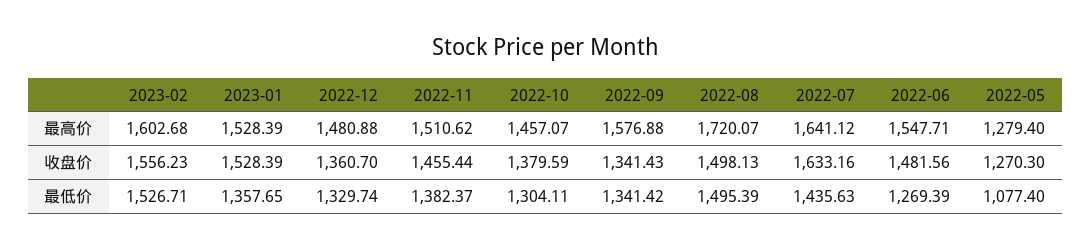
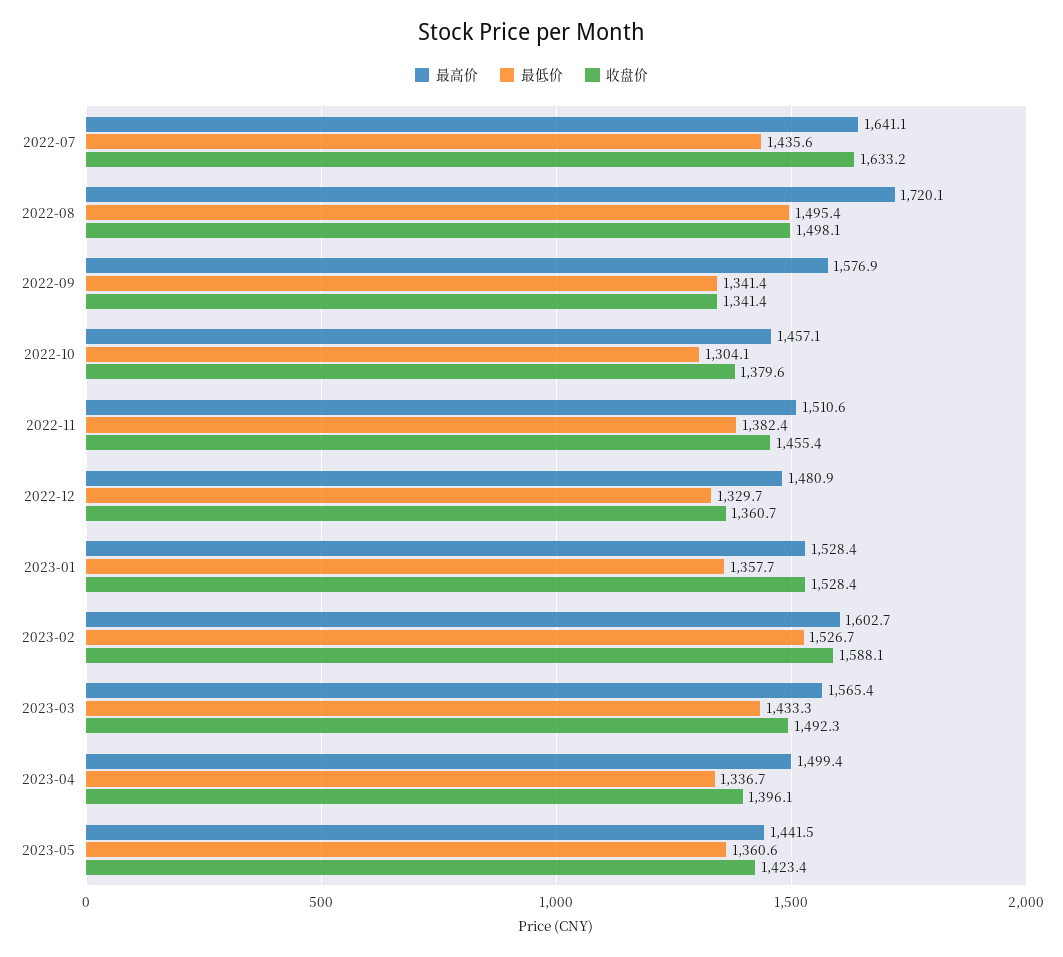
最高价, 2022-06: 1547.71 -> none
最高价, 2022-05: 1279.4 -> none
收盘价, 2023-02: 1556.23 -> 1588.1
收盘价, 2022-06: 1481.56 -> none
收盘价, 2022-05: 1270.3 -> none
最低价, 2022-06: 1269.39 -> none
最低价, 2022-05: 1077.4 -> none
最高价, 2023-03: none -> 1565.4
最低价, 2023-03: none -> 1433.3
收盘价, 2023-03: none -> 1492.3
最高价, 2023-04: none -> 1499.4
最低价, 2023-04: none -> 1336.7
收盘价, 2023-04: none -> 1396.1
最高价, 2023-05: none -> 1441.5
最低价, 2023-05: none -> 1360.6
收盘价, 2023-05: none -> 1423.4

